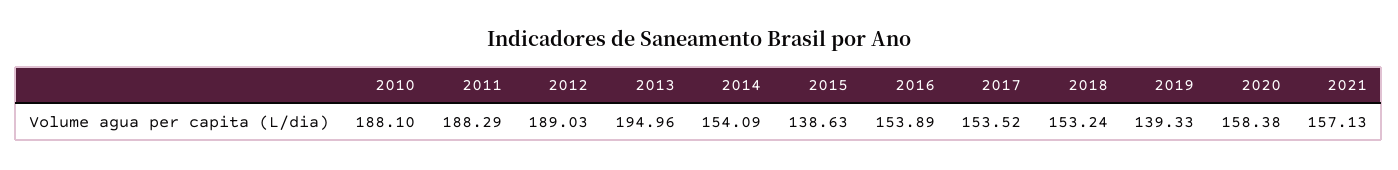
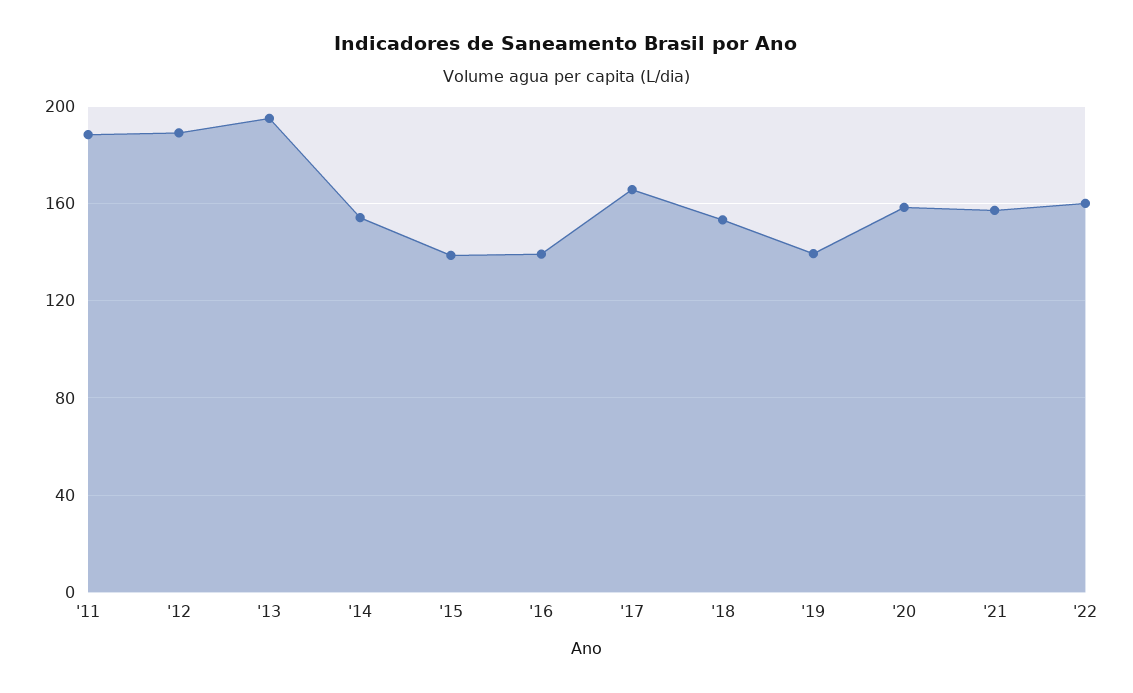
2010: 188.1 -> none
2016: 153.89 -> 140
2017: 153.52 -> 165
'22: none -> 160

